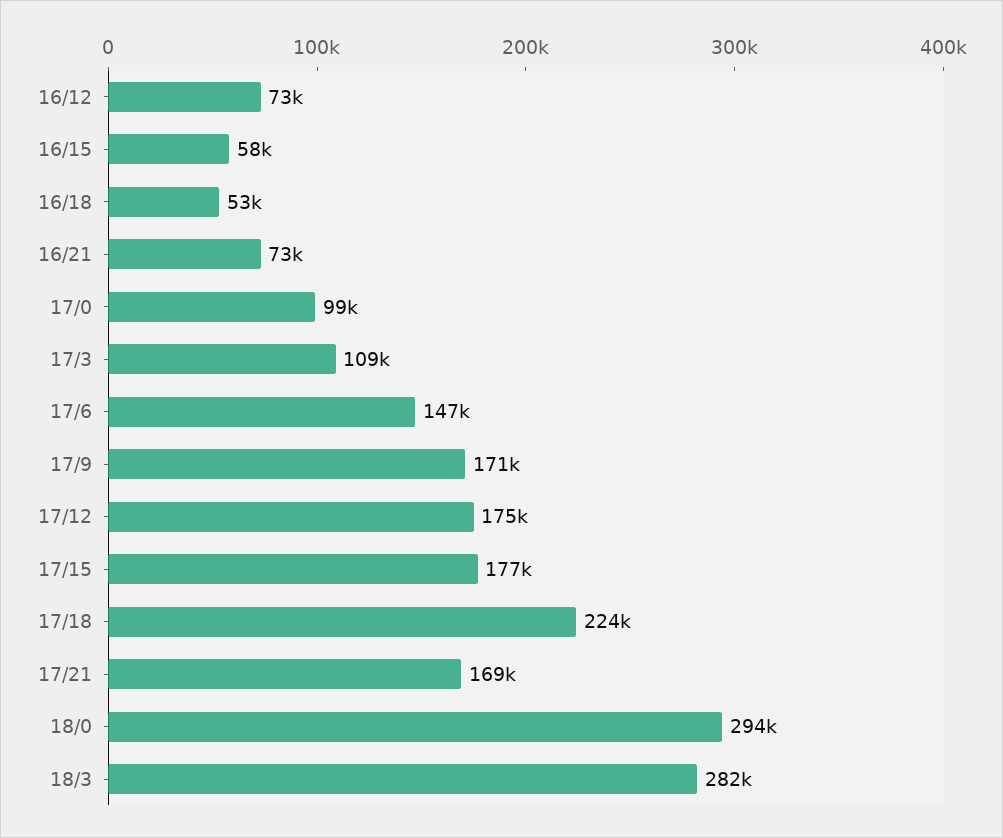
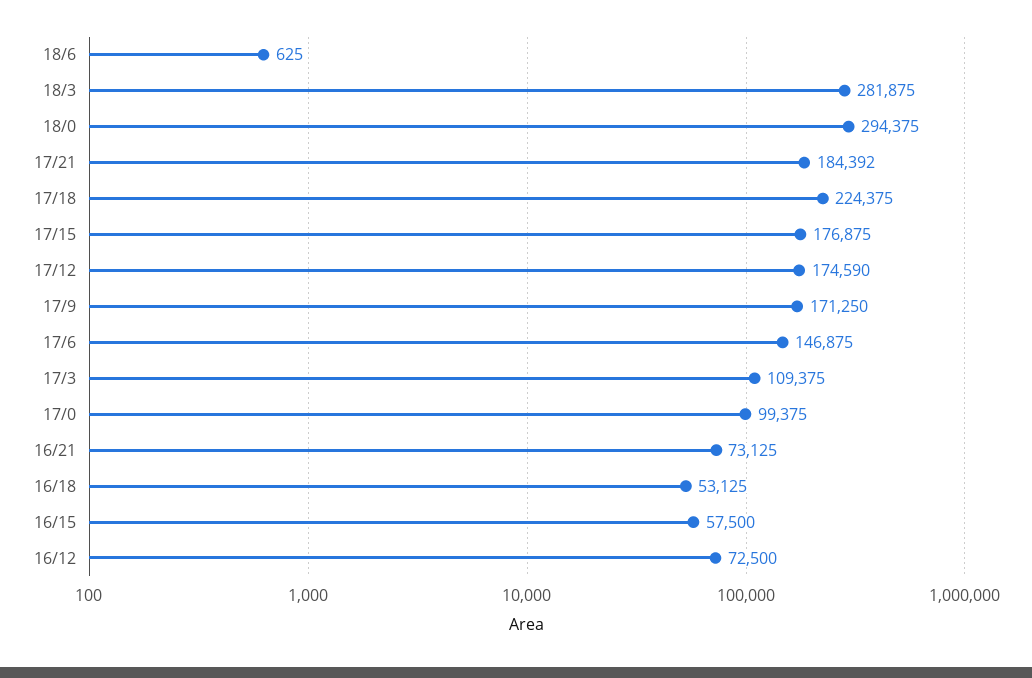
17/21: 169000 -> 184392
18/6: none -> 625

